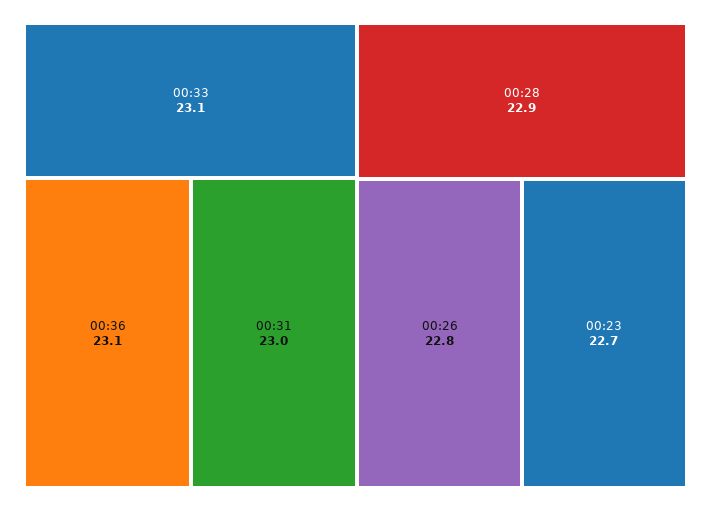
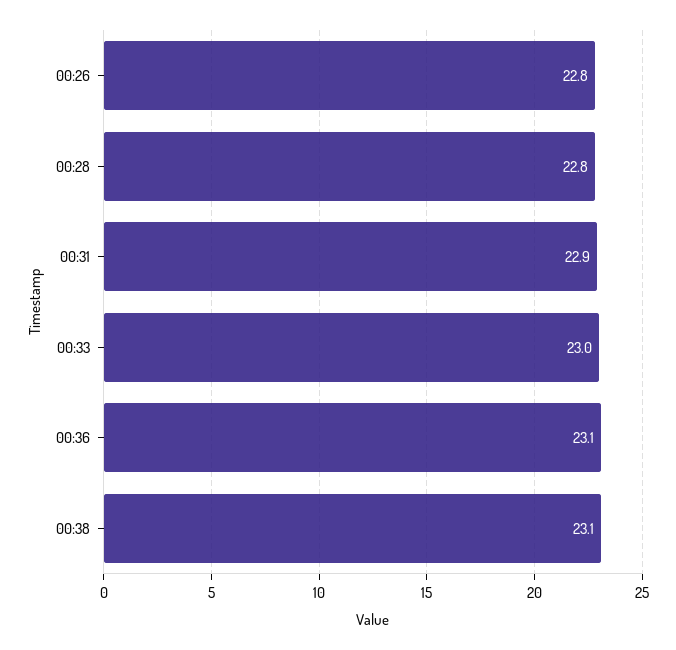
00:33: 23.1 -> 23
00:31: 23 -> 22.9
00:28: 22.9 -> 22.8
00:23: 22.7 -> none
00:38: none -> 23.1

